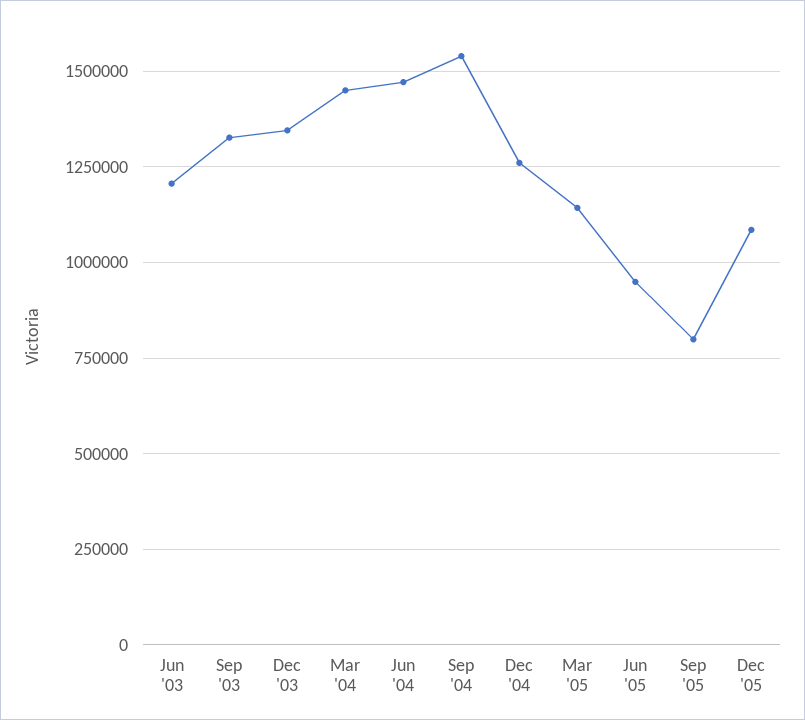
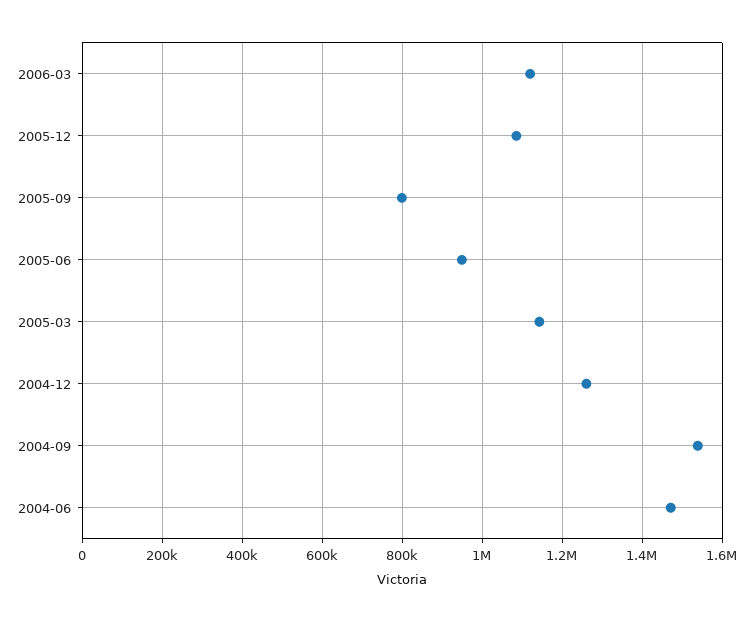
Jun '03: 1200000 -> none
Sep '03: 1325000 -> none
Dec '03: 1350000 -> none
Mar '04: 1450000 -> none
2006-03: none -> 1120000

